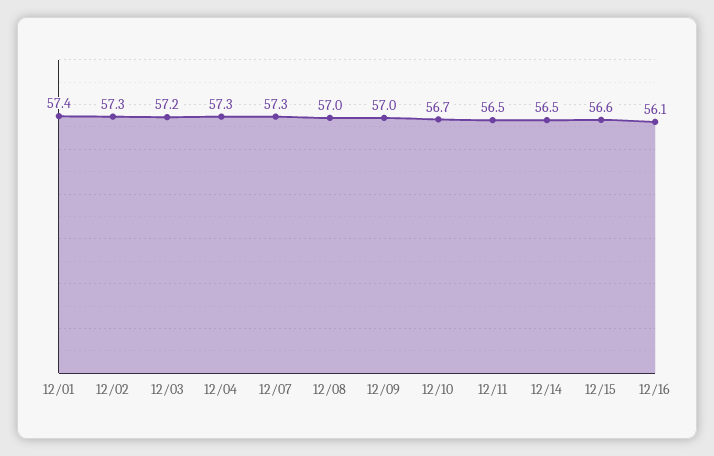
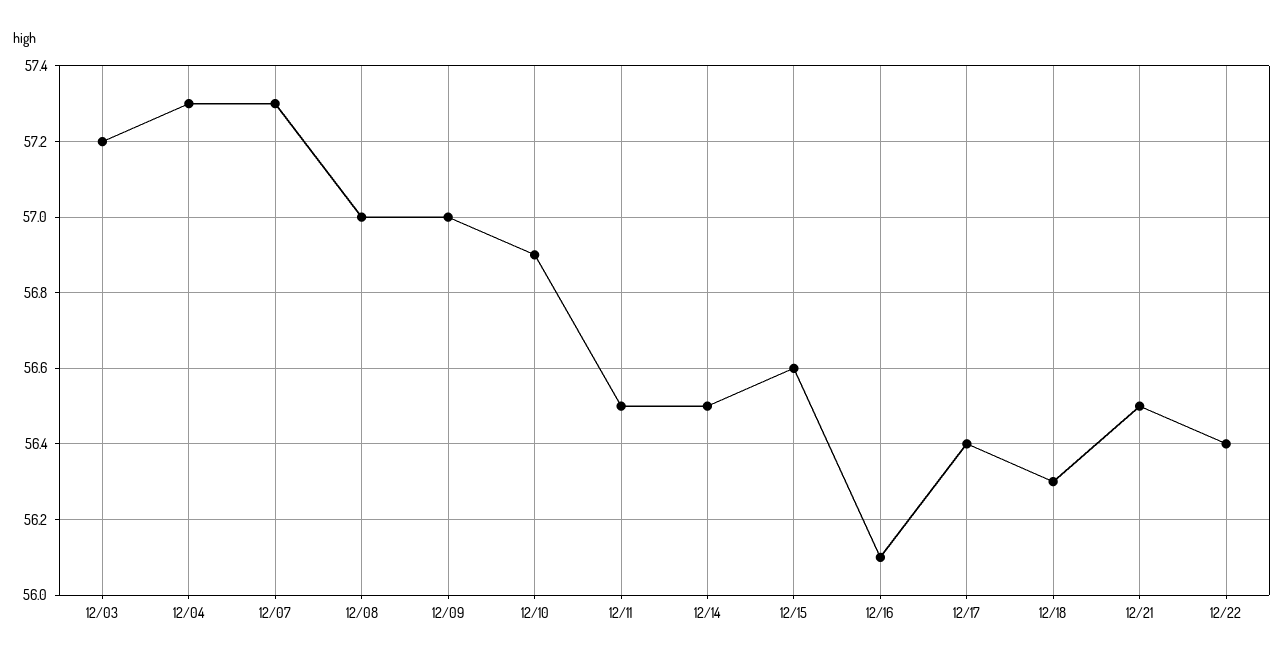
12/01: 57.4 -> none
12/02: 57.3 -> none
12/10: 56.7 -> 56.9
12/17: none -> 56.4
12/18: none -> 56.3
12/21: none -> 56.5
12/22: none -> 56.4

